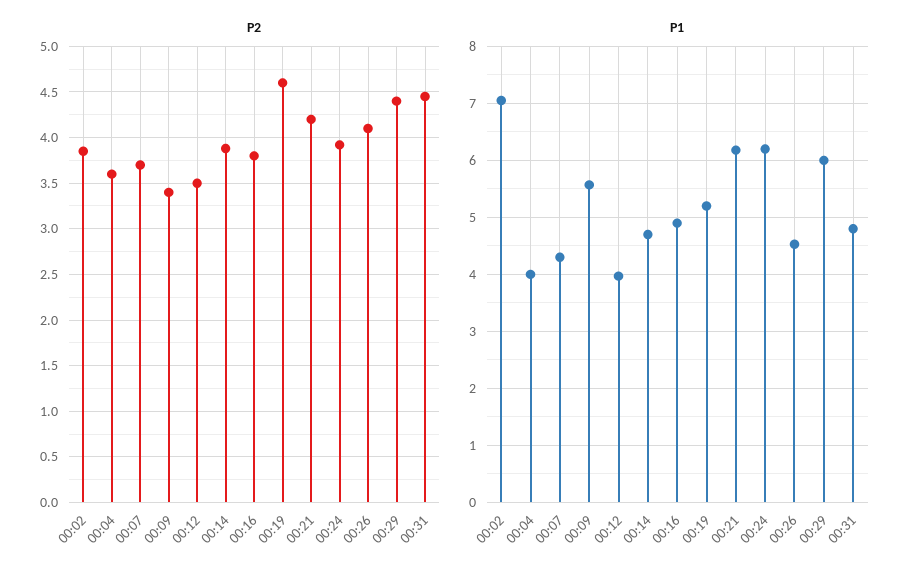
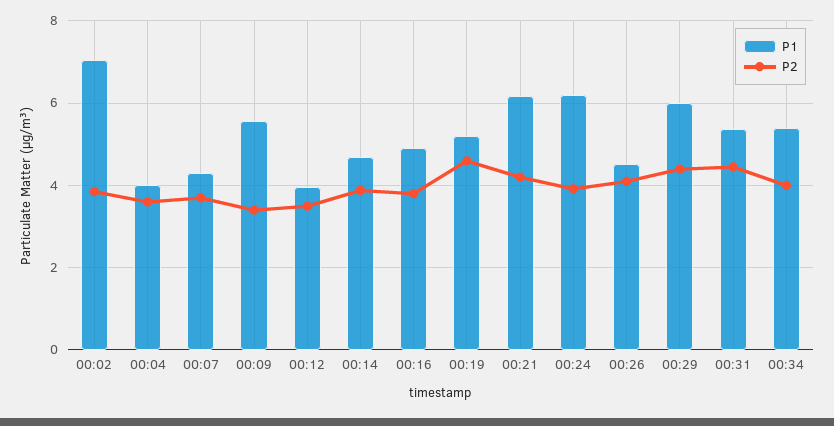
P1, 00:31: 4.8 -> 5.4
P1, 00:34: none -> 5.4
P2, 00:34: none -> 4

